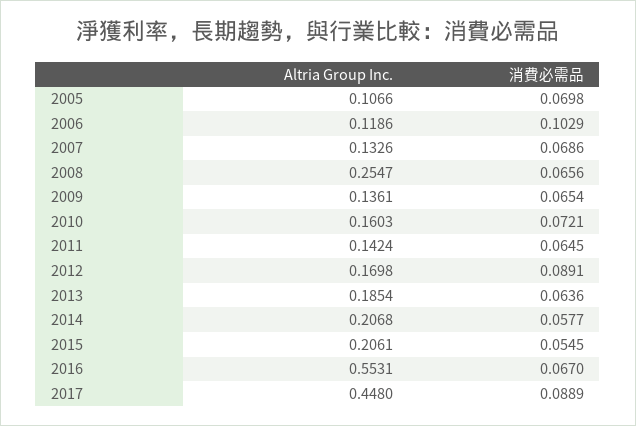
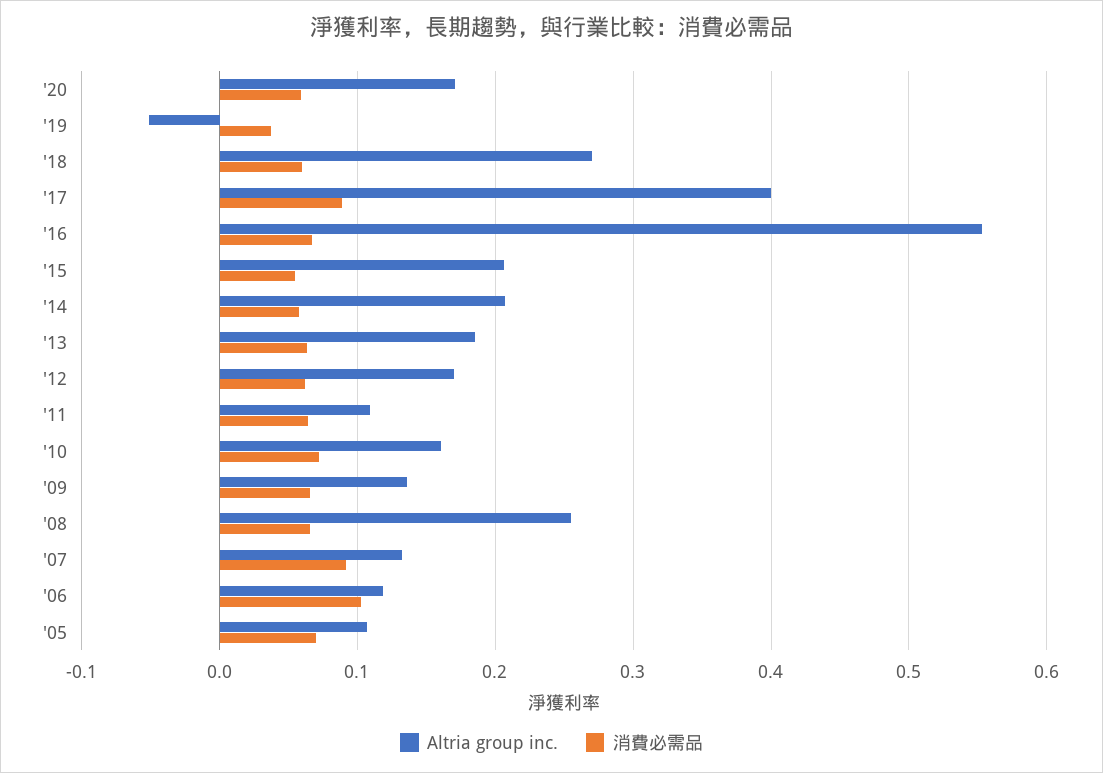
消費必需品, 2007: 0.0686 -> 0.09
Altria Group Inc., 2011: 0.1424 -> 0.11
消費必需品, 2012: 0.0891 -> 0.06
Altria Group Inc., 2017: 0.448 -> 0.4
Altria Group Inc., '20: none -> 0.17
消費必需品, '20: none -> 0.06
Altria Group Inc., '19: none -> -0.05
消費必需品, '19: none -> 0.04
Altria Group Inc., '18: none -> 0.27
消費必需品, '18: none -> 0.06

